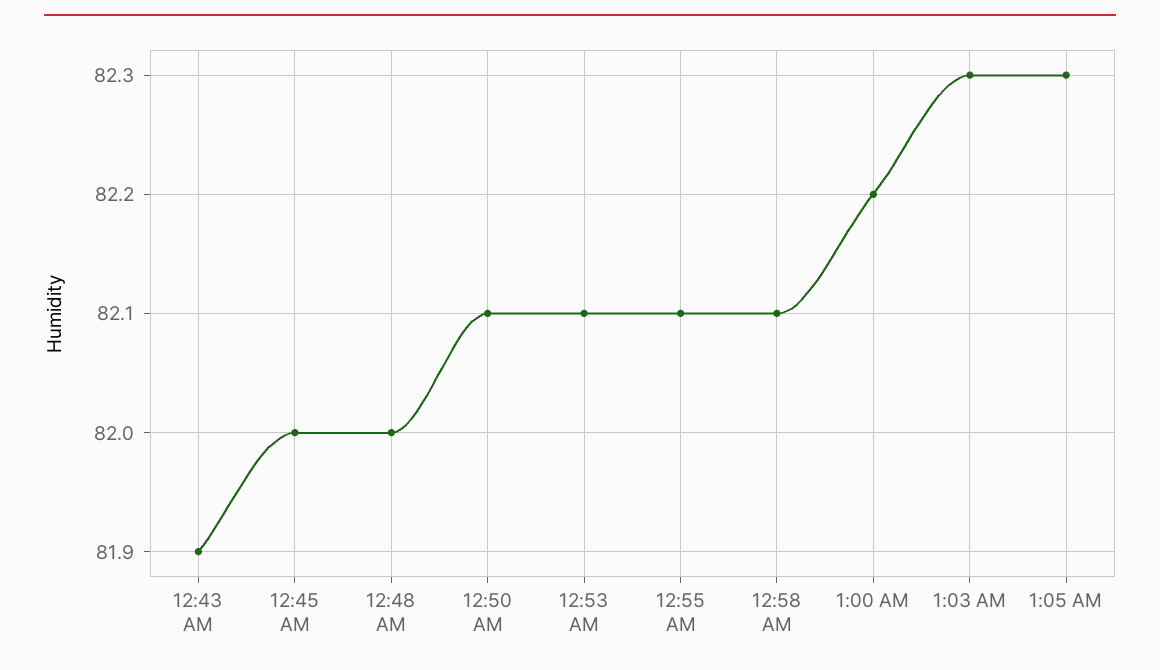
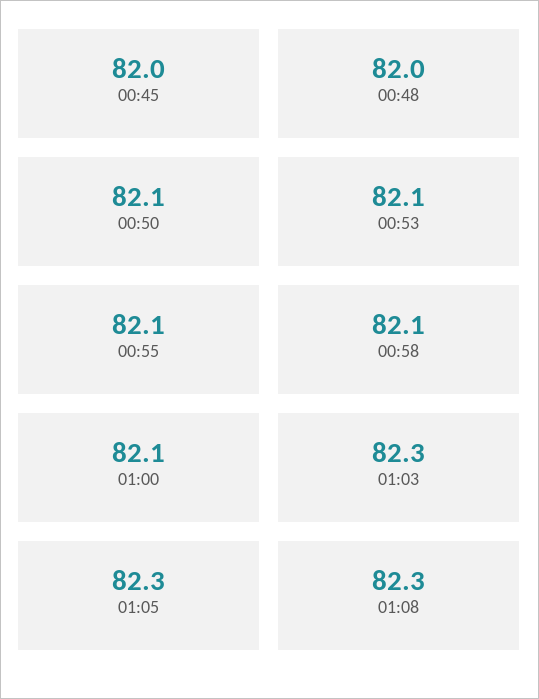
12:43 AM: 81.9 -> none
1:00 AM: 82.2 -> 82.1
01:08: none -> 82.3

